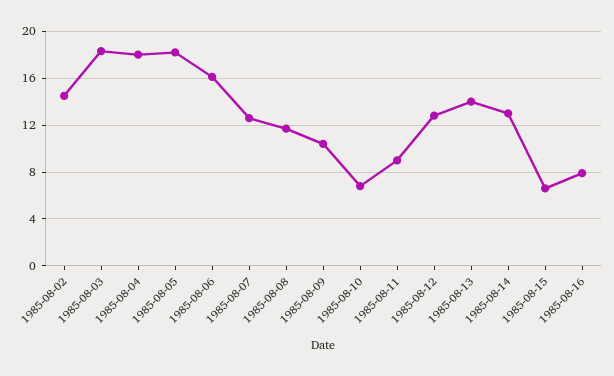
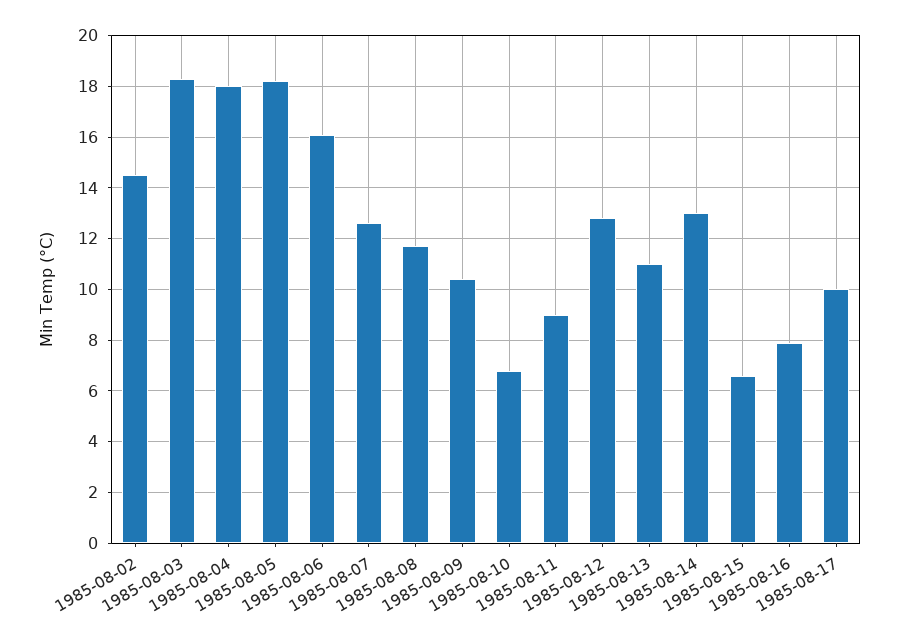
1985-08-13: 14 -> 11
1985-08-17: none -> 10

